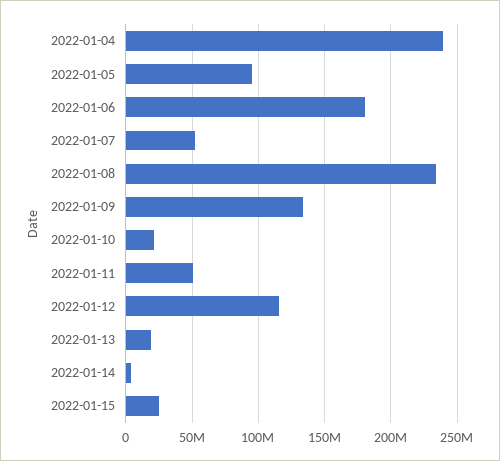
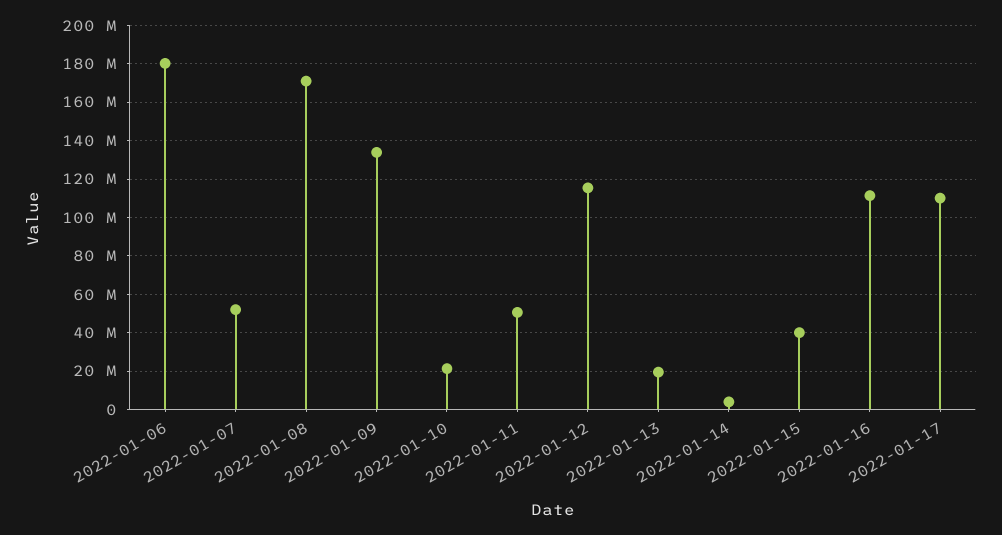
2022-01-04: 240000000 -> none
2022-01-05: 95000000 -> none
2022-01-08: 235000000 -> 170000000
2022-01-15: 25000000 -> 40000000
2022-01-16: none -> 110000000
2022-01-17: none -> 110000000

